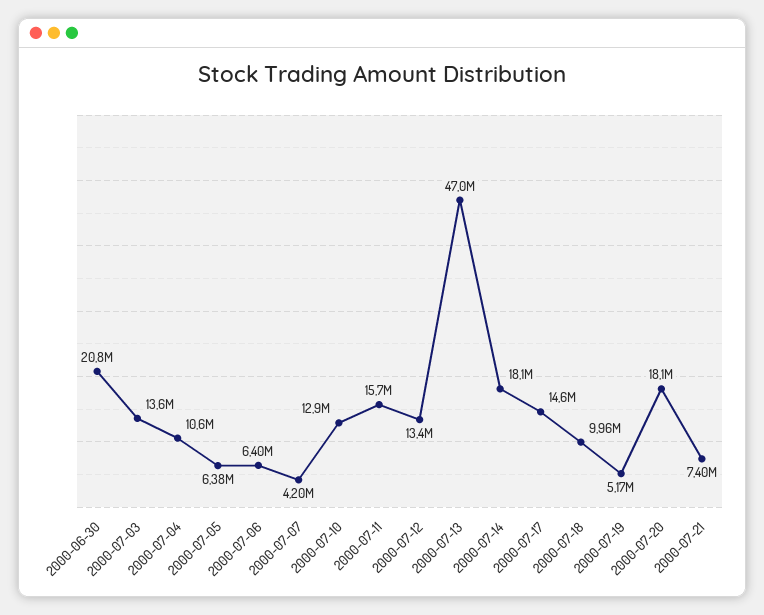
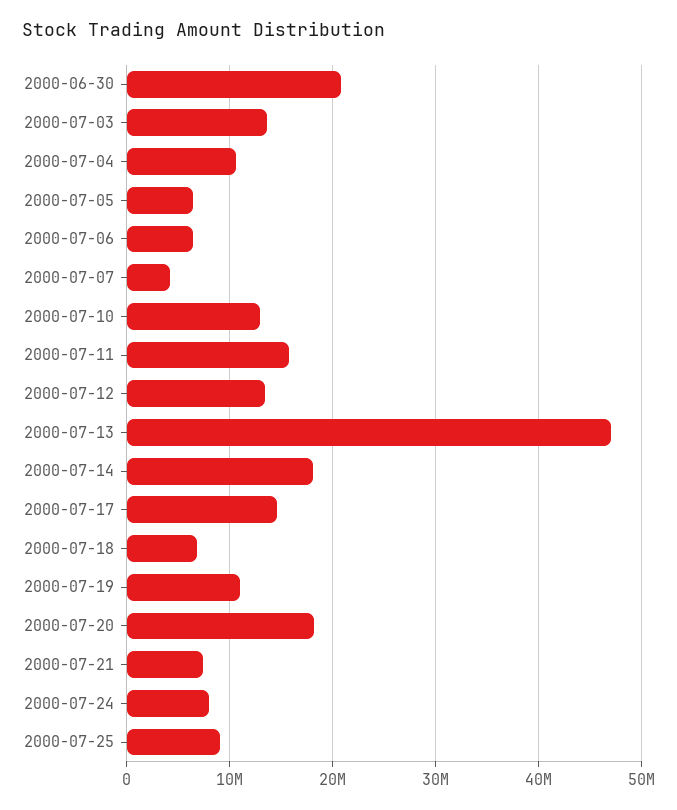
2000-07-18: 9960000 -> 7000000
2000-07-19: 5170000 -> 11000000
2000-07-24: none -> 8000000
2000-07-25: none -> 9000000

